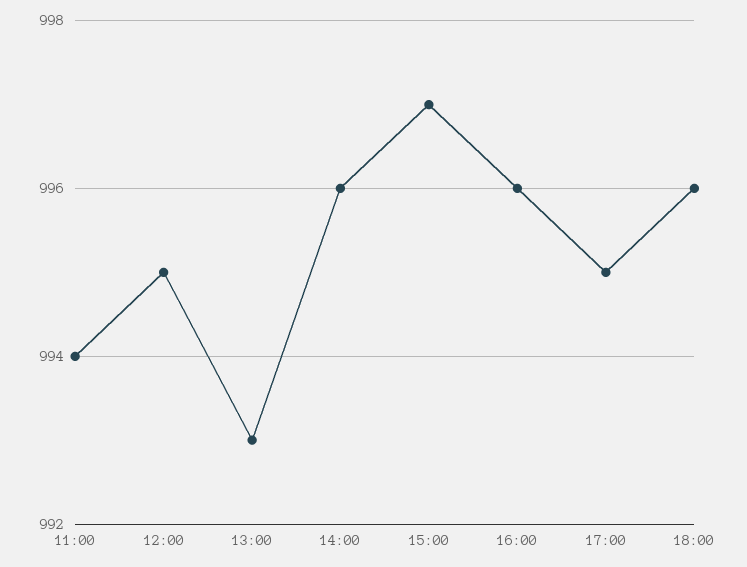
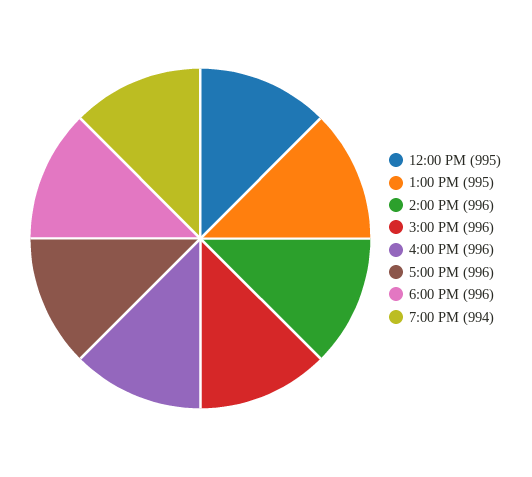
11:00: 994 -> none
13:00: 993 -> 995
15:00: 997 -> 996
17:00: 995 -> 996
7:00 PM: none -> 994

